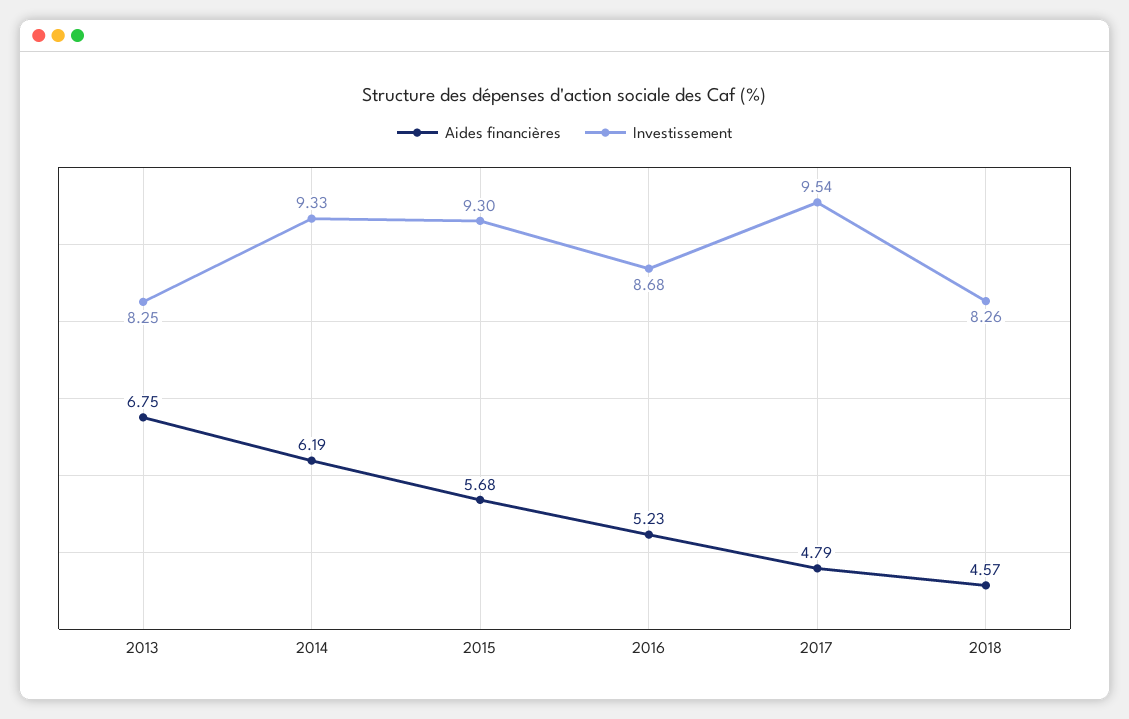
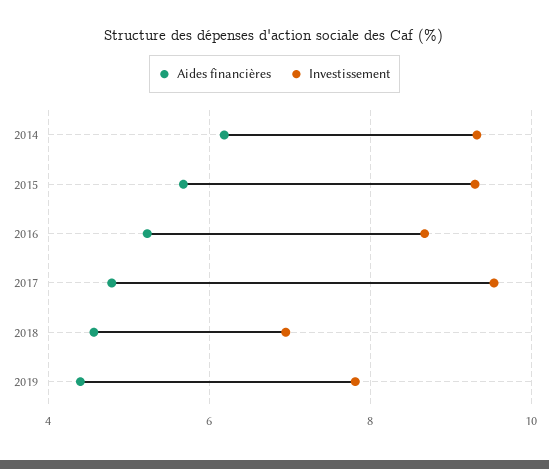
Aides financières, 2013: 6.75 -> none
Investissement, 2013: 8.25 -> none
Investissement, 2018: 8.26 -> 7
Aides financières, 2019: none -> 4.4
Investissement, 2019: none -> 7.8

